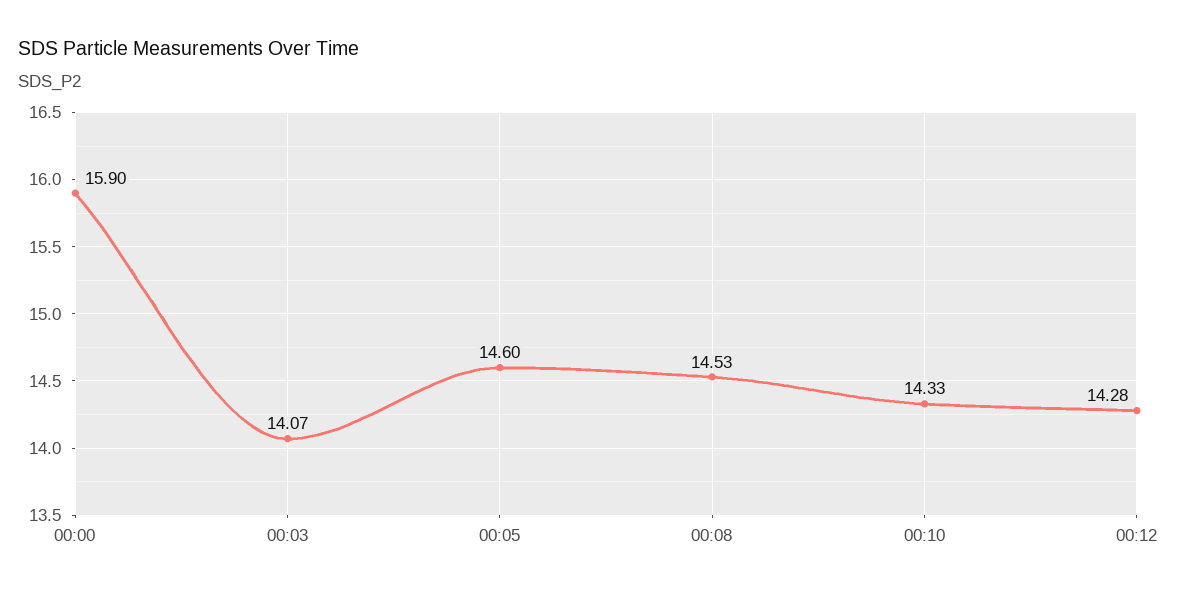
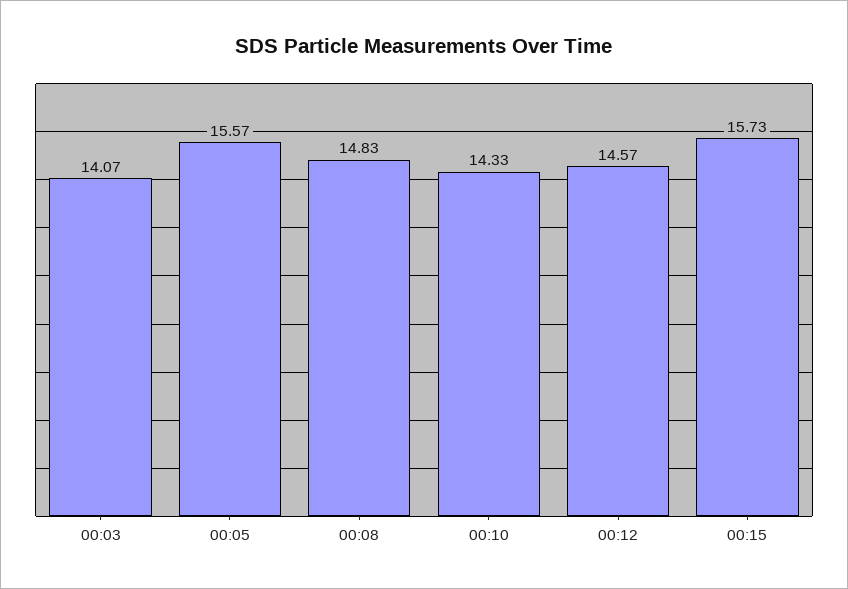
00:00: 15.9 -> none
00:05: 14.6 -> 15.57
00:08: 14.53 -> 14.83
00:12: 14.28 -> 14.57
00:15: none -> 15.73

